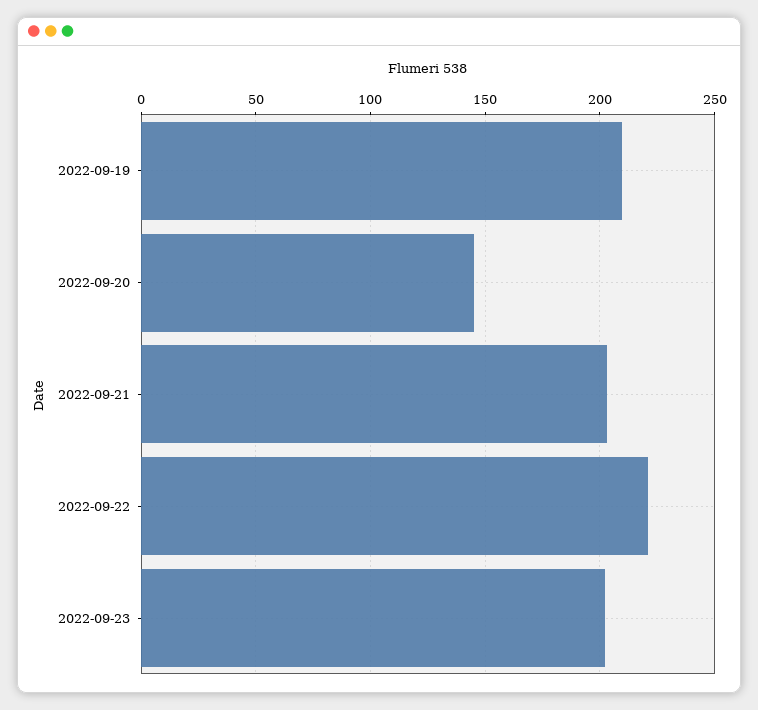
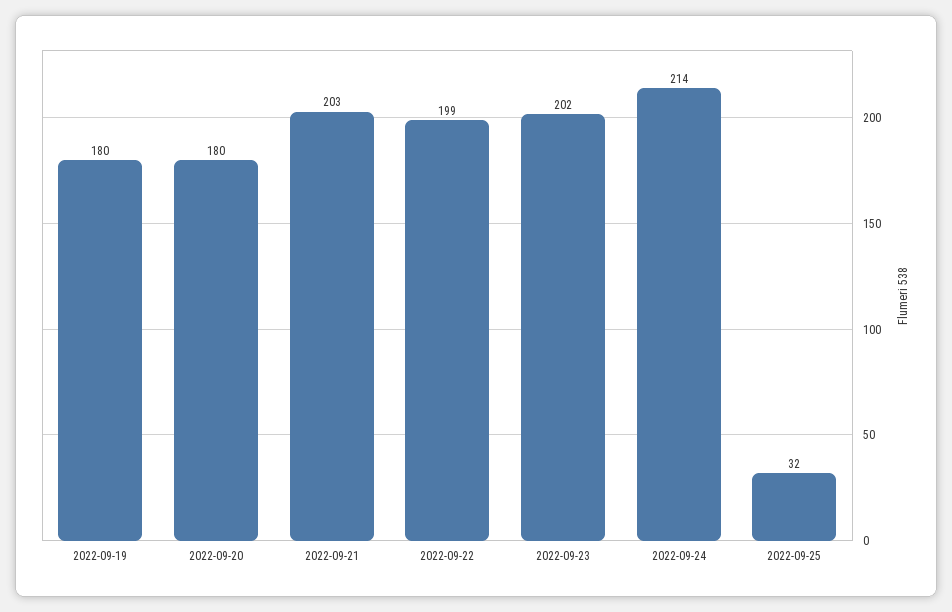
2022-09-19: 210 -> 180
2022-09-20: 145 -> 180
2022-09-22: 220 -> 199
2022-09-24: none -> 214
2022-09-25: none -> 32

